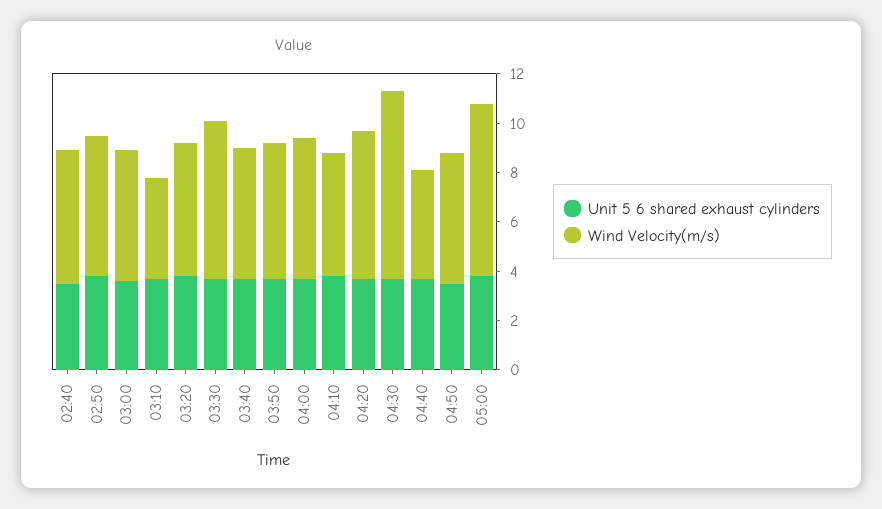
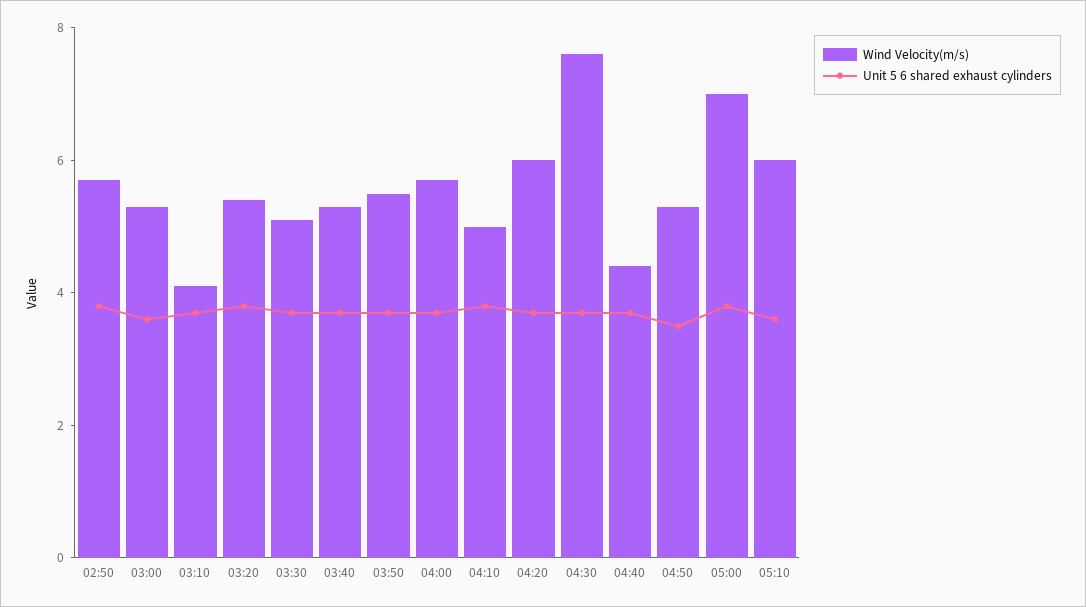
Unit 5 6 shared exhaust cylinders, 02:40: 3.5 -> none
Wind Velocity(m/s), 02:40: 5.5 -> none
Wind Velocity(m/s), 03:30: 6.5 -> 5
Wind Velocity(m/s), 05:10: none -> 6
Unit 5 6 shared exhaust cylinders, 05:10: none -> 3.5

